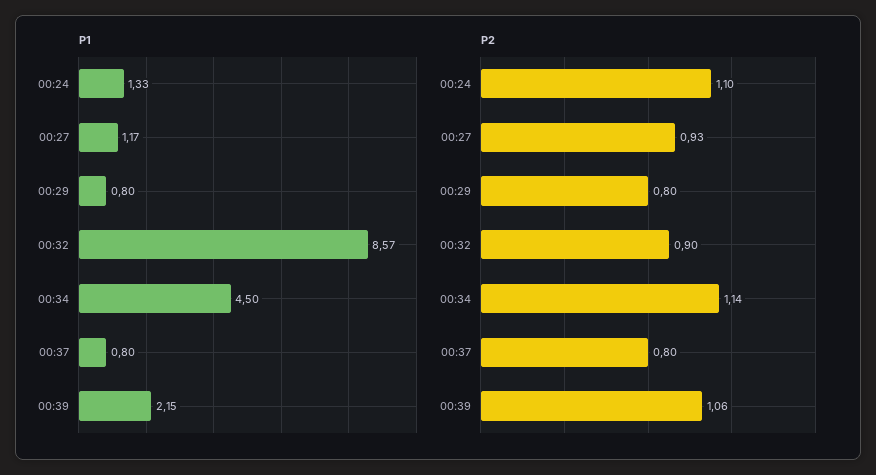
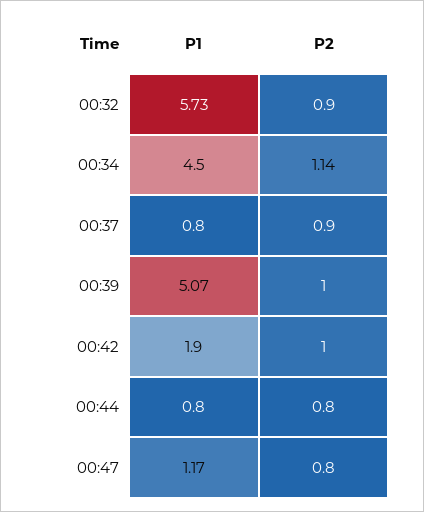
P1, 00:24: 1.33 -> none
P1, 00:27: 1.17 -> none
P1, 00:29: 0.8 -> none
P1, 00:32: 8.57 -> 5.73
P1, 00:39: 2.15 -> 5.07
P2, 00:24: 1.1 -> none
P2, 00:27: 0.93 -> none
P2, 00:29: 0.8 -> none
P2, 00:37: 0.8 -> 0.9
P2, 00:39: 1.06 -> 1
P1, 00:42: none -> 1.9
P2, 00:42: none -> 1
P1, 00:44: none -> 0.8
P2, 00:44: none -> 0.8
P1, 00:47: none -> 1.17
P2, 00:47: none -> 0.8

